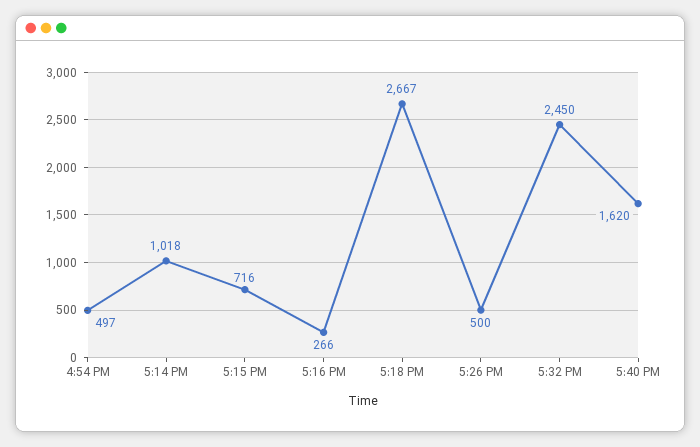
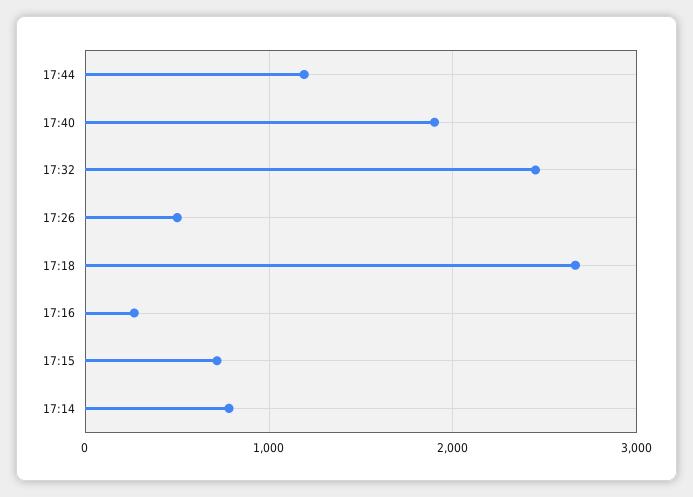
4:54 PM: 497 -> none
5:14 PM: 1018 -> 800
5:40 PM: 1620 -> 1900
17:44: none -> 1200

